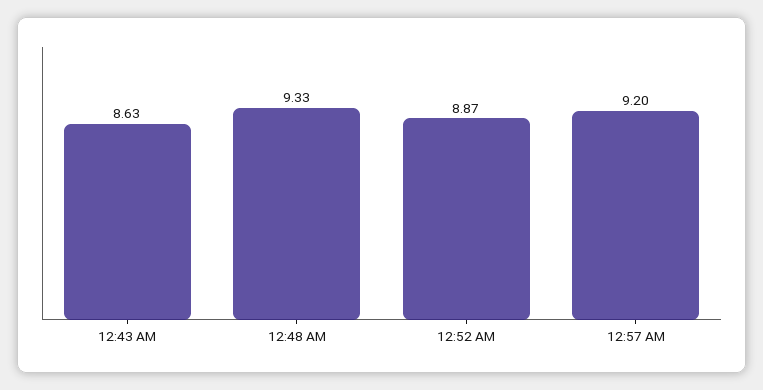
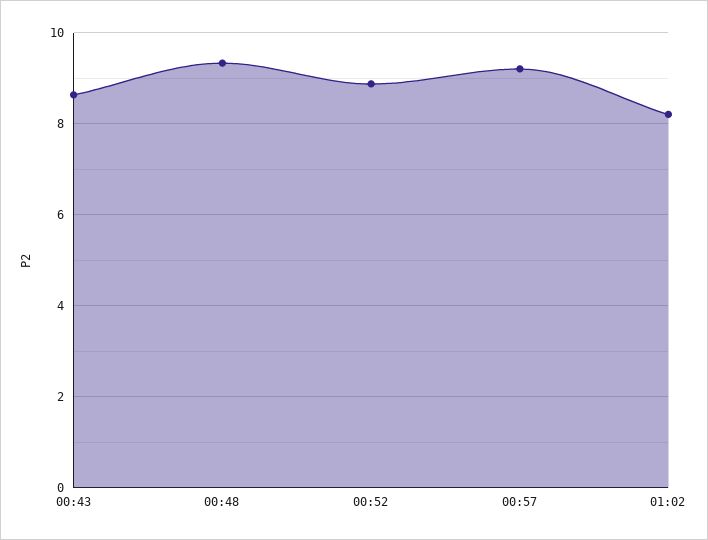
01:02: none -> 8.2

